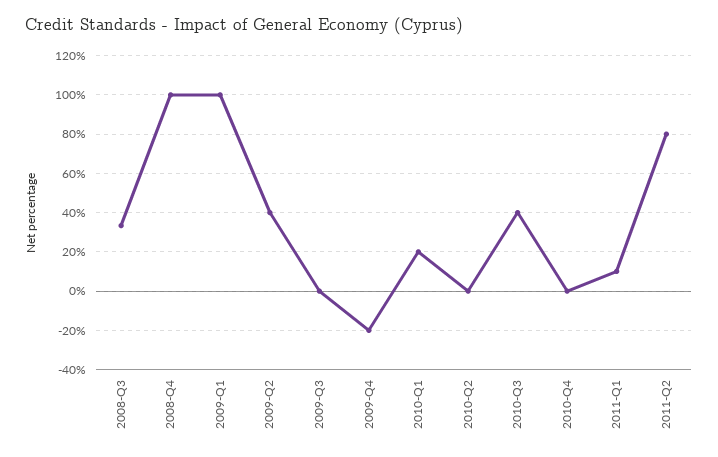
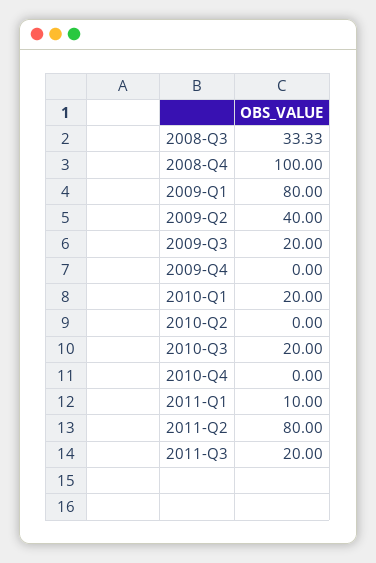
2009-Q1: 100 -> 80
2009-Q3: 0 -> 20
2009-Q4: -20 -> 0
2010-Q3: 40 -> 20
2011-Q3: none -> 20

